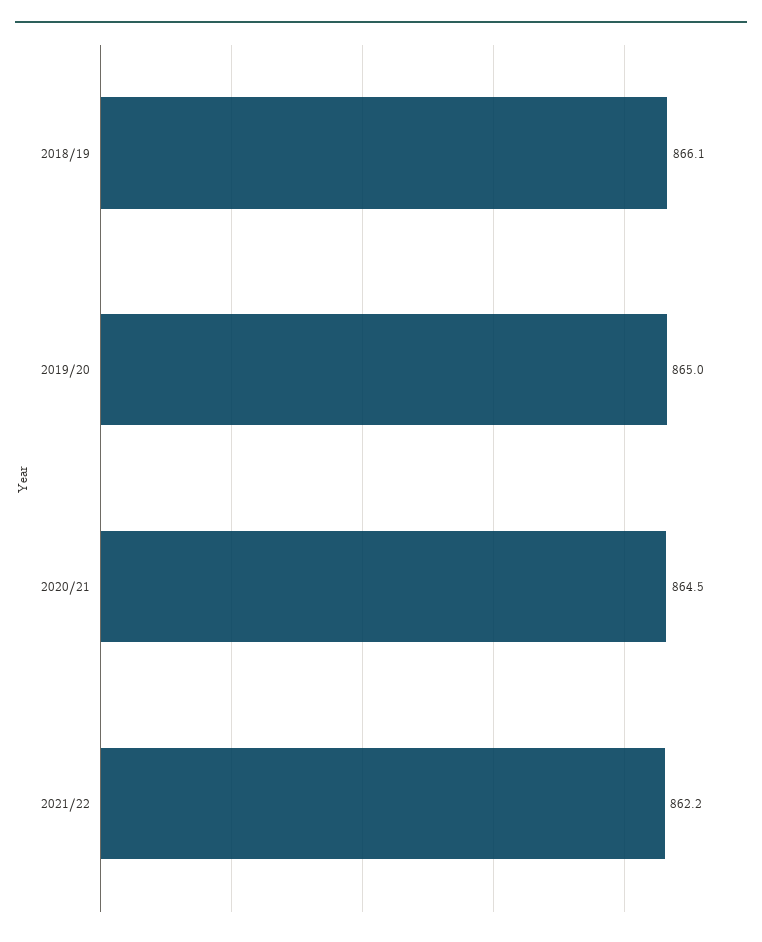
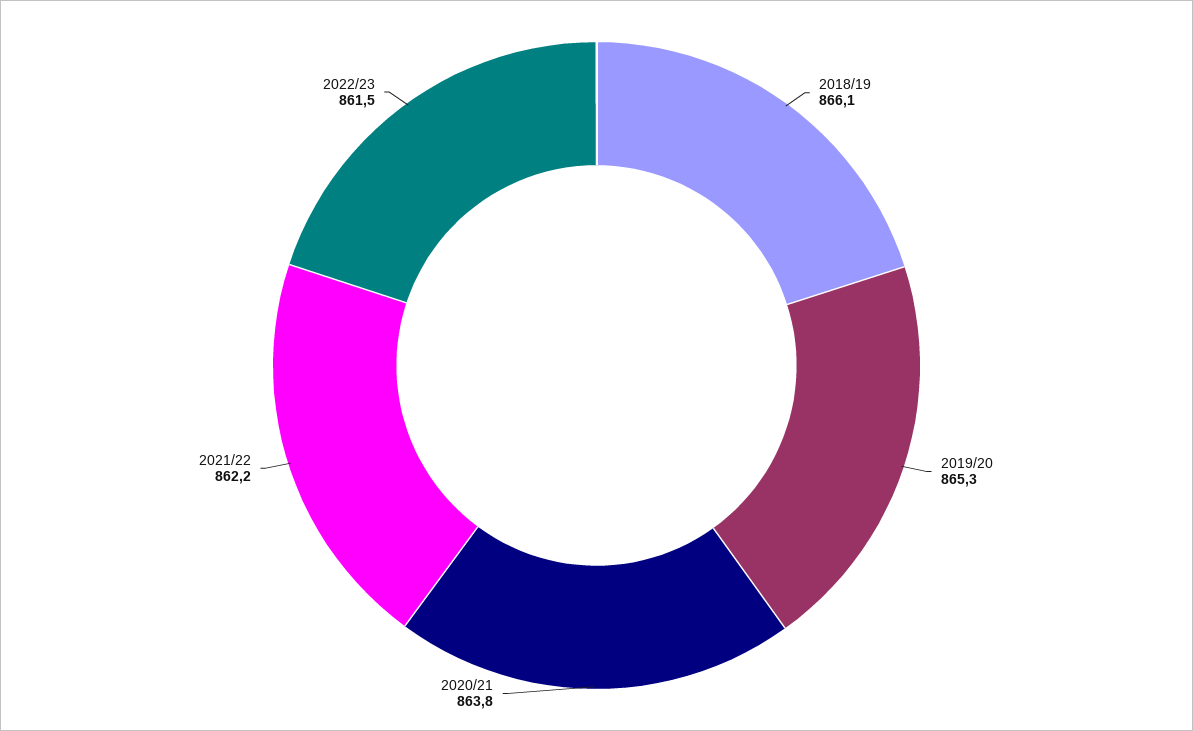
2019/20: 865 -> 865.3
2020/21: 864.5 -> 863.8
2022/23: none -> 861.5

